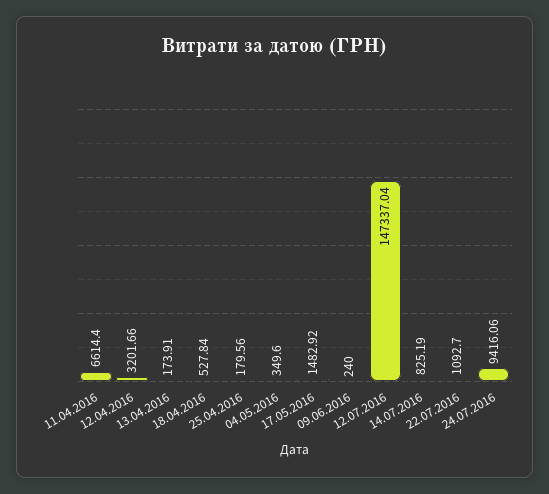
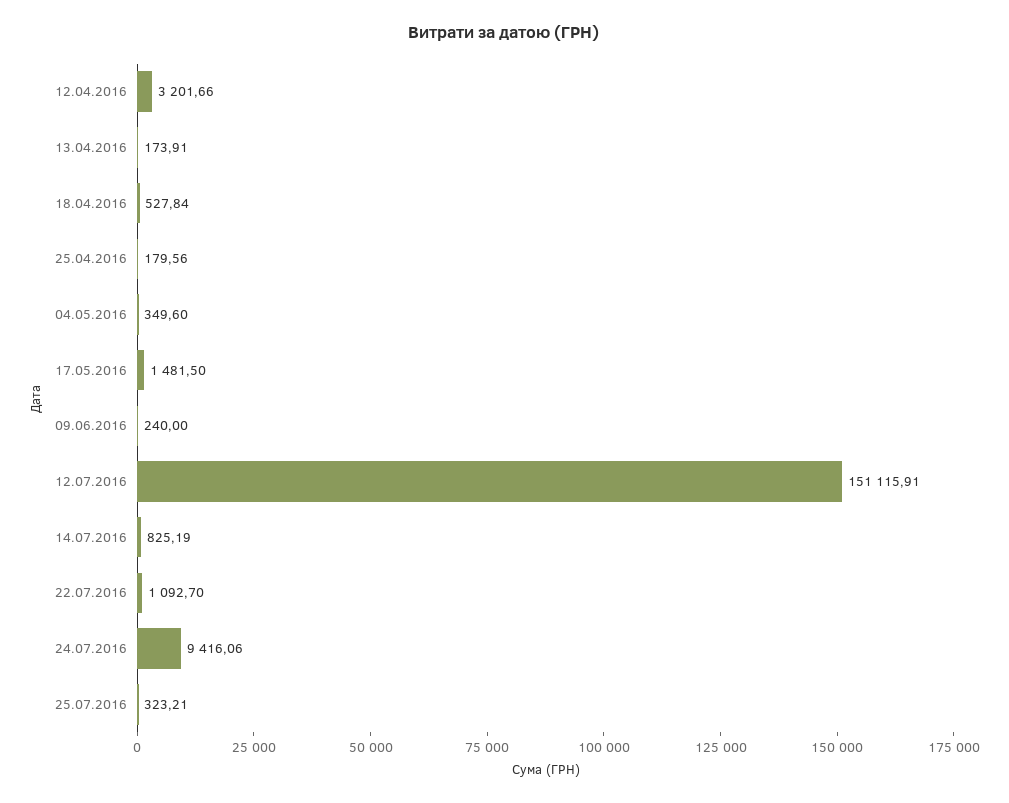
11.04.2016: 6614.4 -> none
17.05.2016: 1482.92 -> 1481.5
12.07.2016: 147337.04 -> 151115.91
25.07.2016: none -> 323.21

